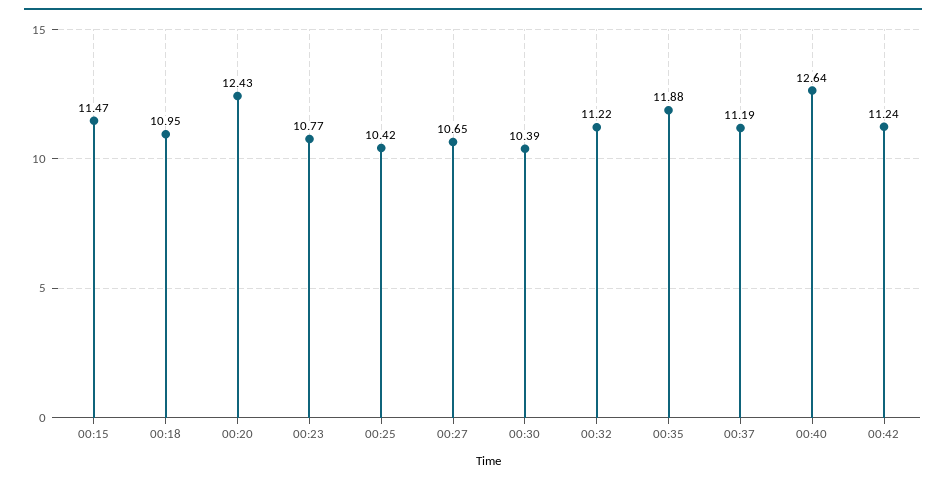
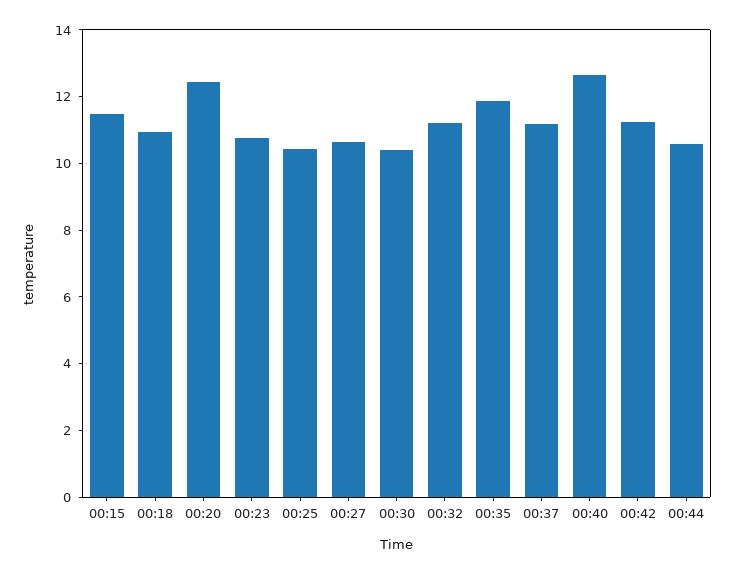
00:44: none -> 10.5

